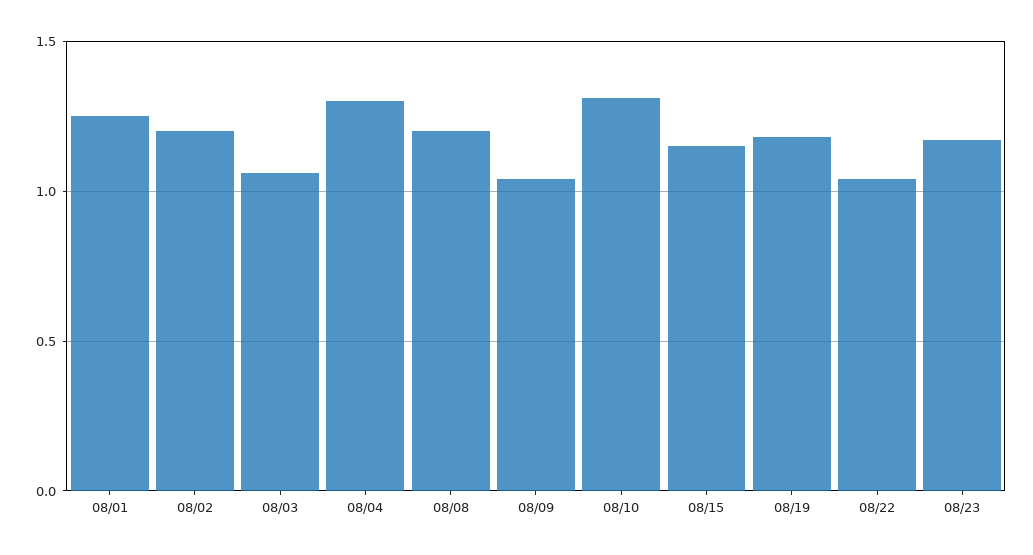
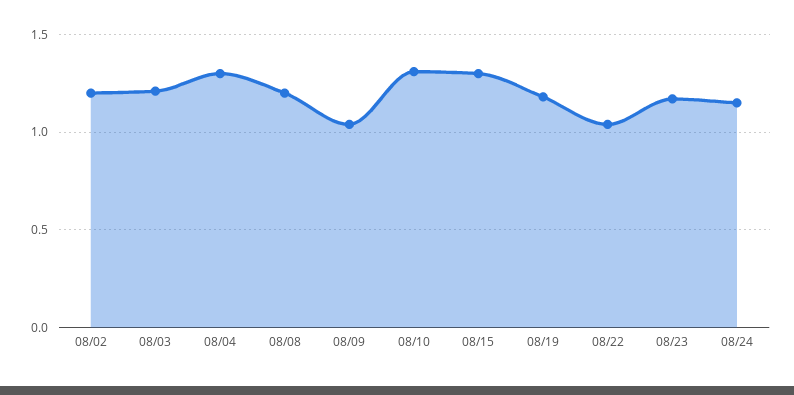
08/01: 1.25 -> none
08/03: 1.05 -> 1.2
08/15: 1.15 -> 1.3
08/24: none -> 1.15

